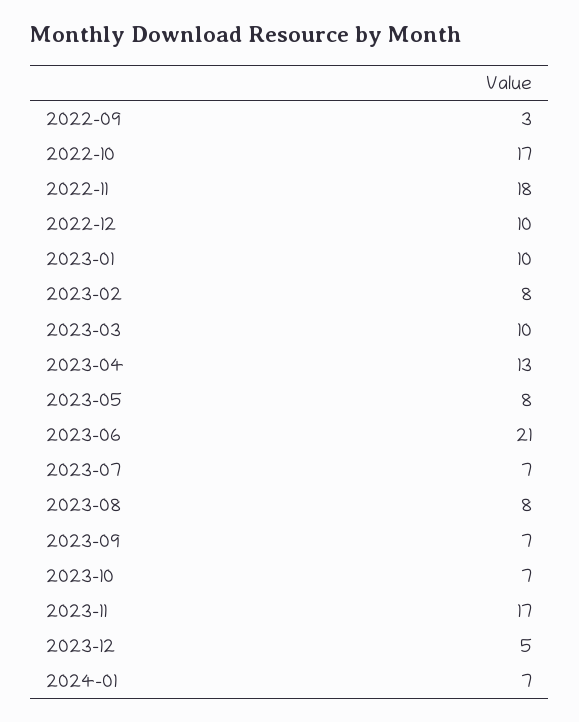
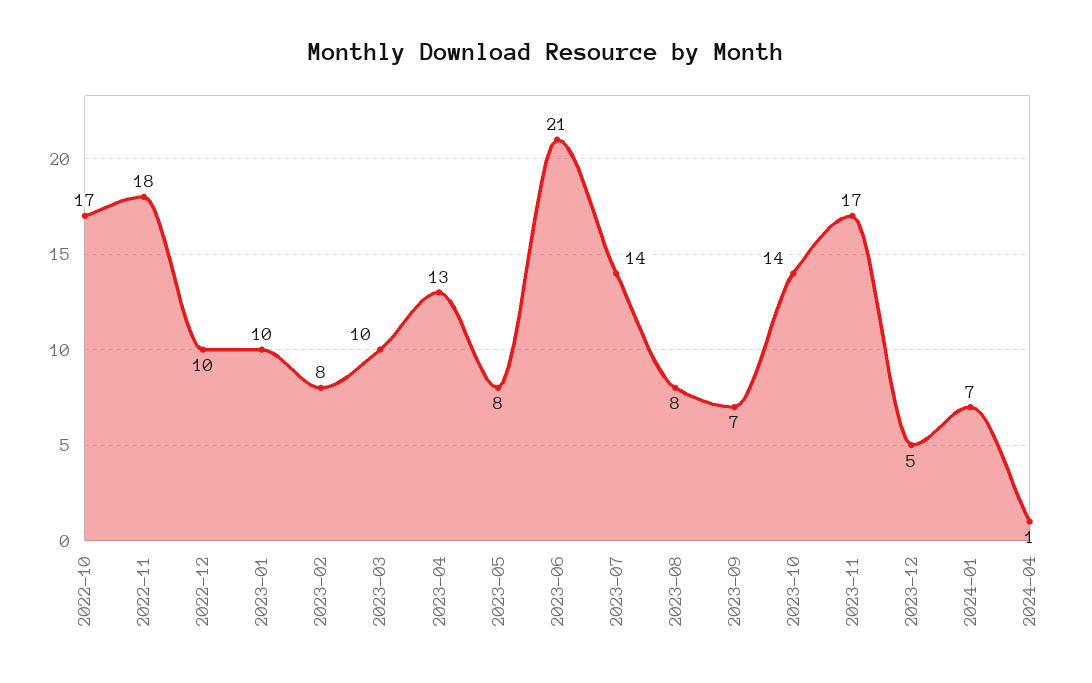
2022-09: 3 -> none
2023-07: 7 -> 14
2023-10: 7 -> 14
2024-04: none -> 1

